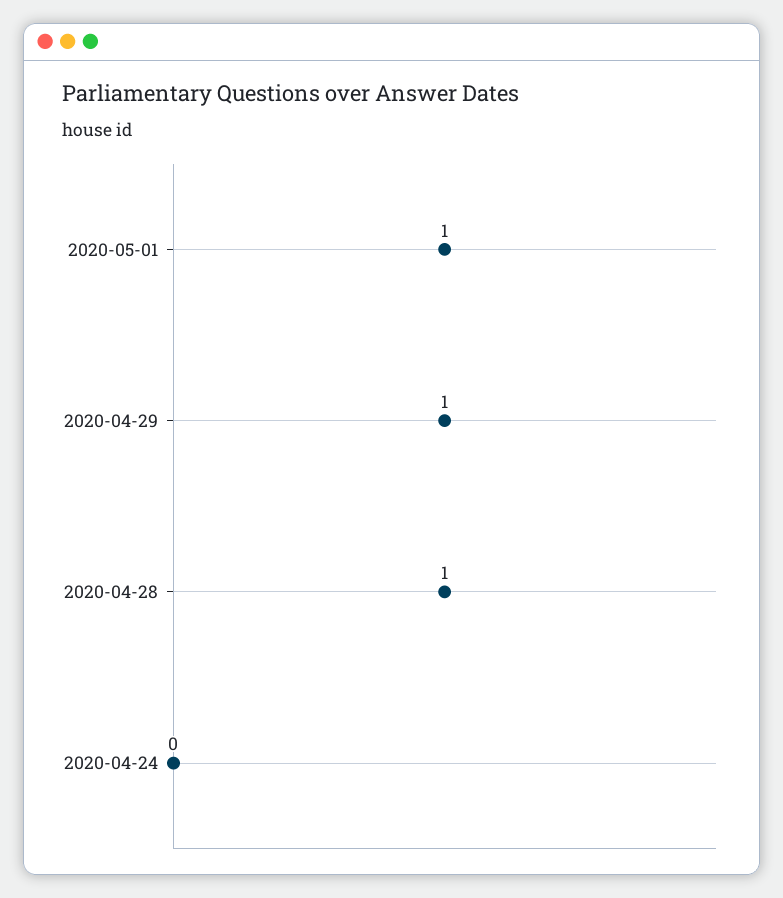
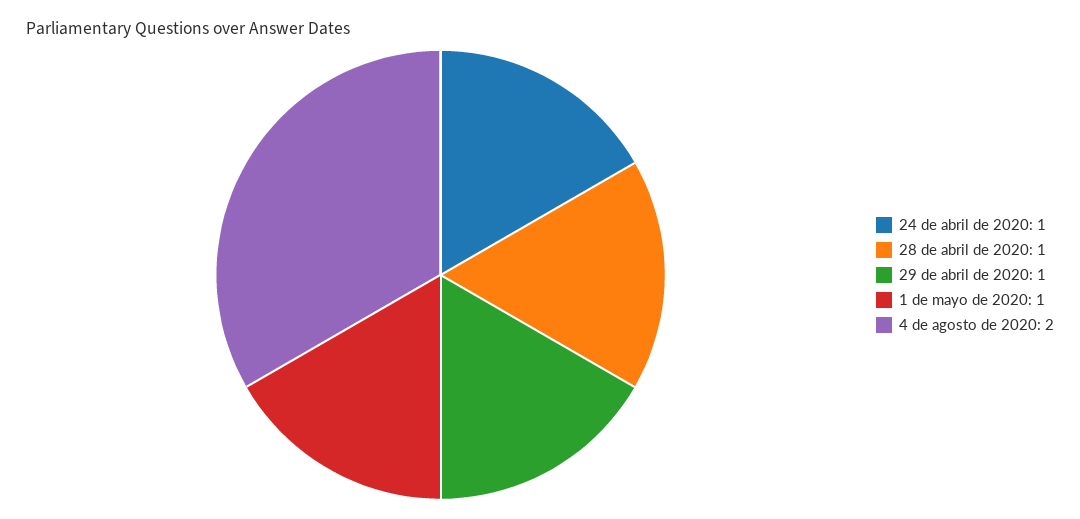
2020-04-24: 0 -> 1
4 de agosto de 2020: none -> 2

